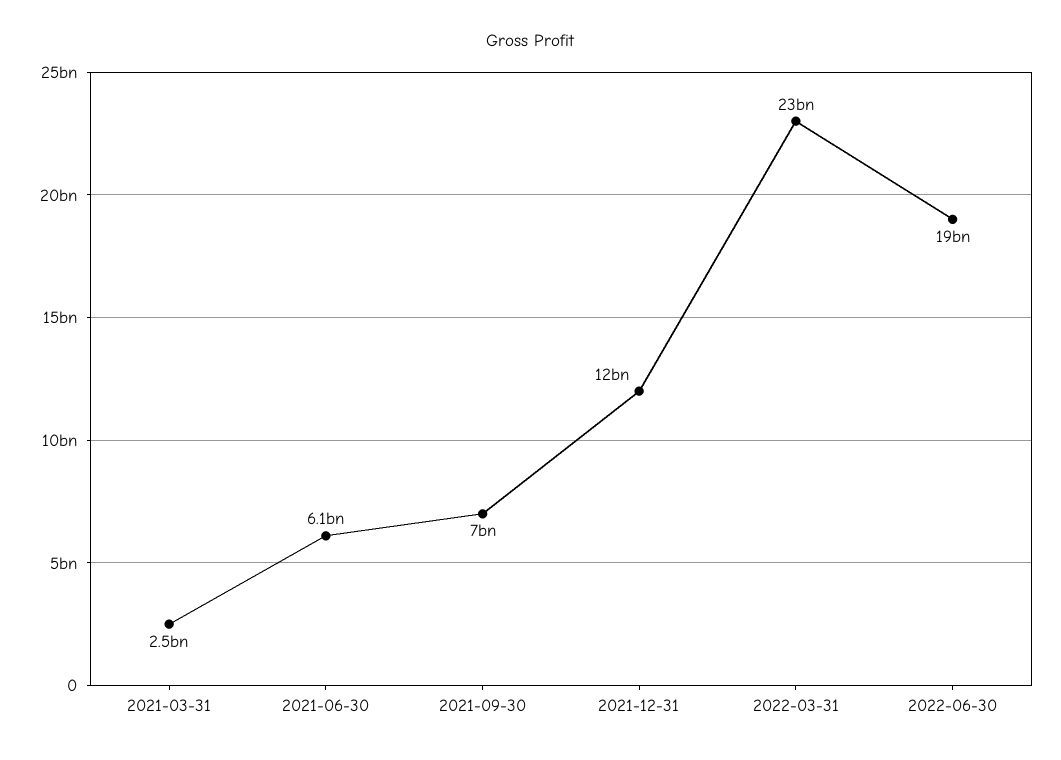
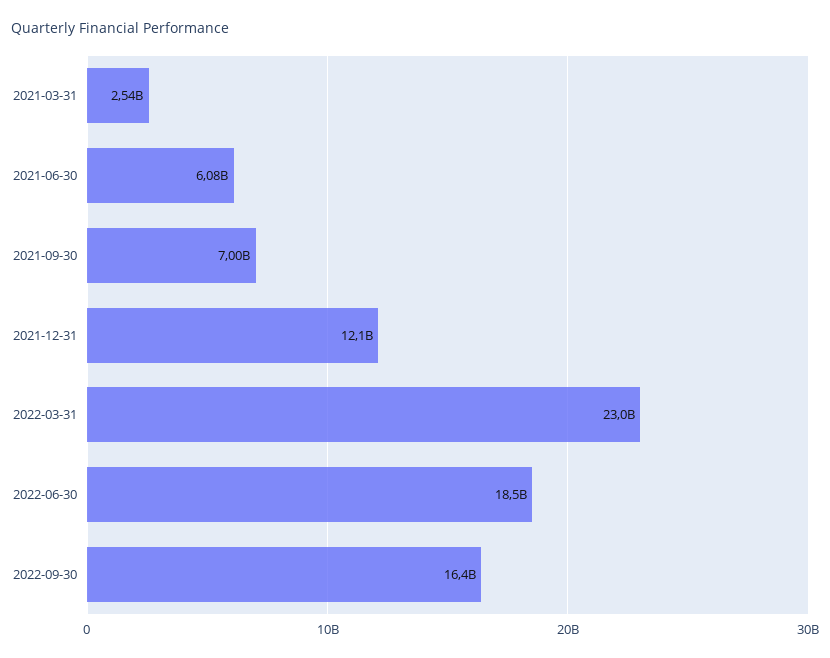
2022-09-30: none -> 16400000000

